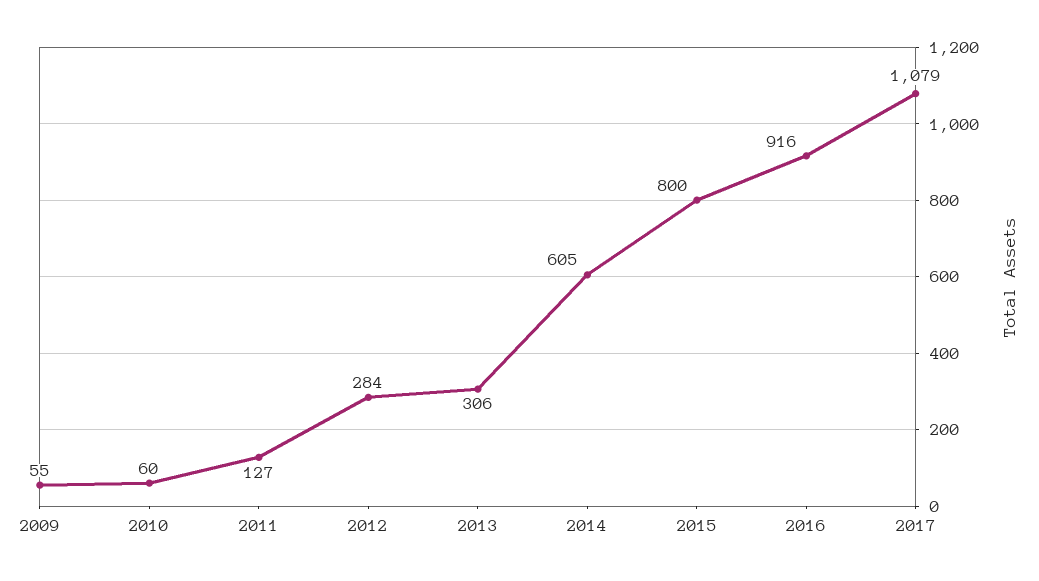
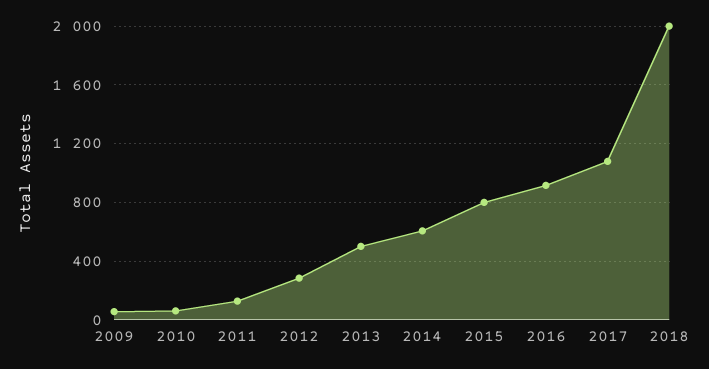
2013: 306 -> 500
2018: none -> 2000

